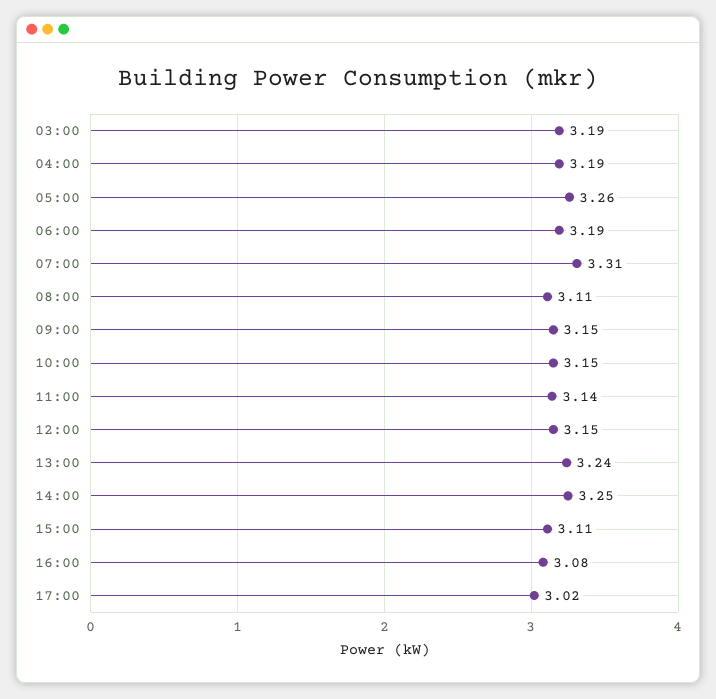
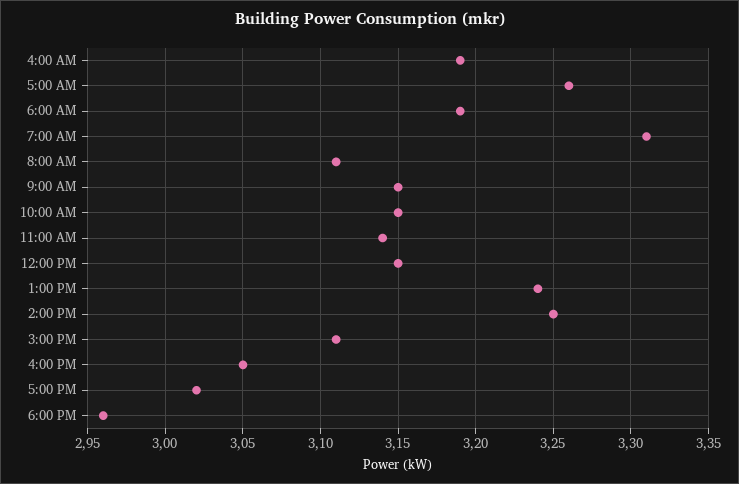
03:00: 3.19 -> none
16:00: 3.08 -> 3.05
6:00 PM: none -> 2.96

